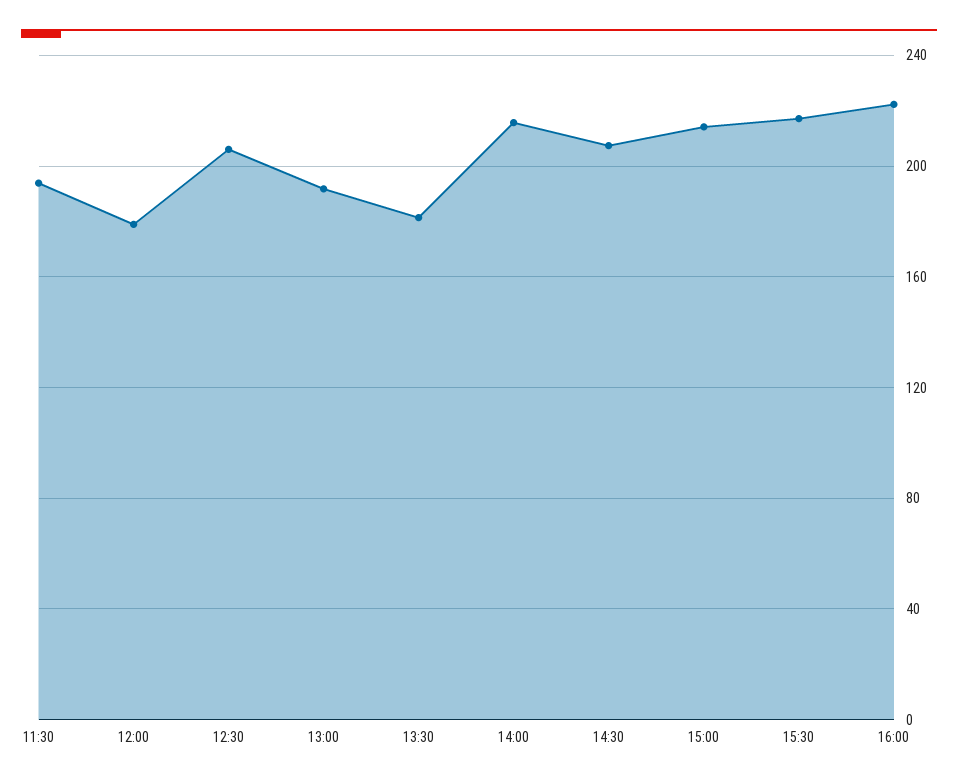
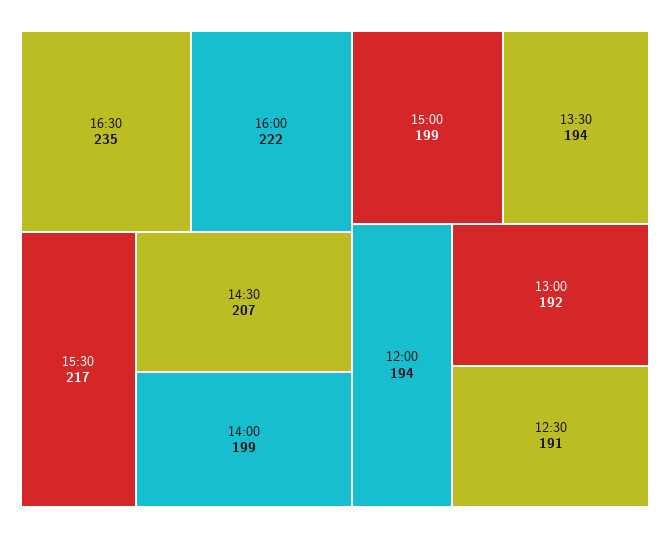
11:30: 195 -> none
12:00: 180 -> 194
12:30: 205 -> 191
13:30: 180 -> 194
14:00: 215 -> 199
15:00: 215 -> 199
16:30: none -> 235

